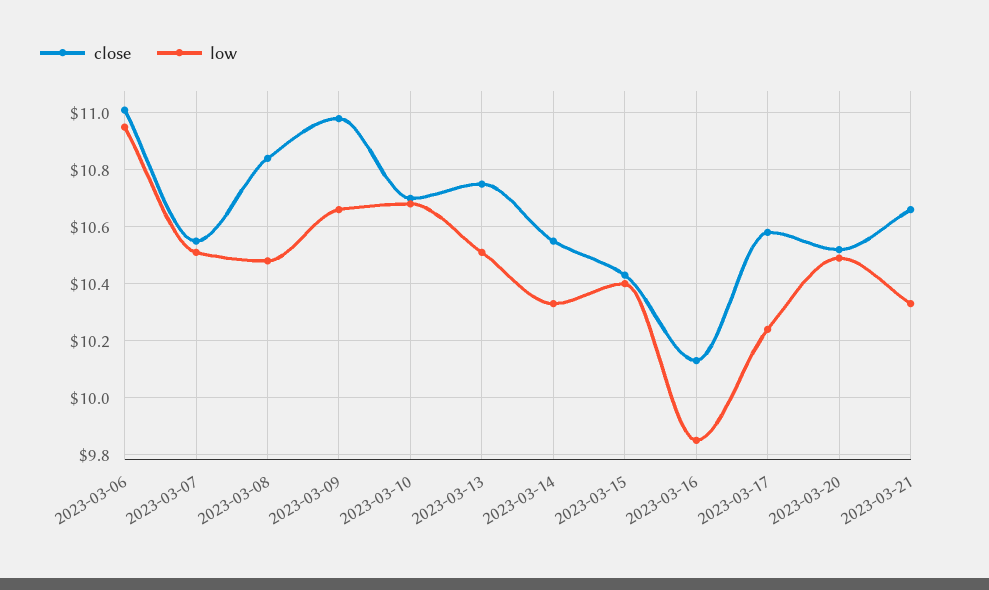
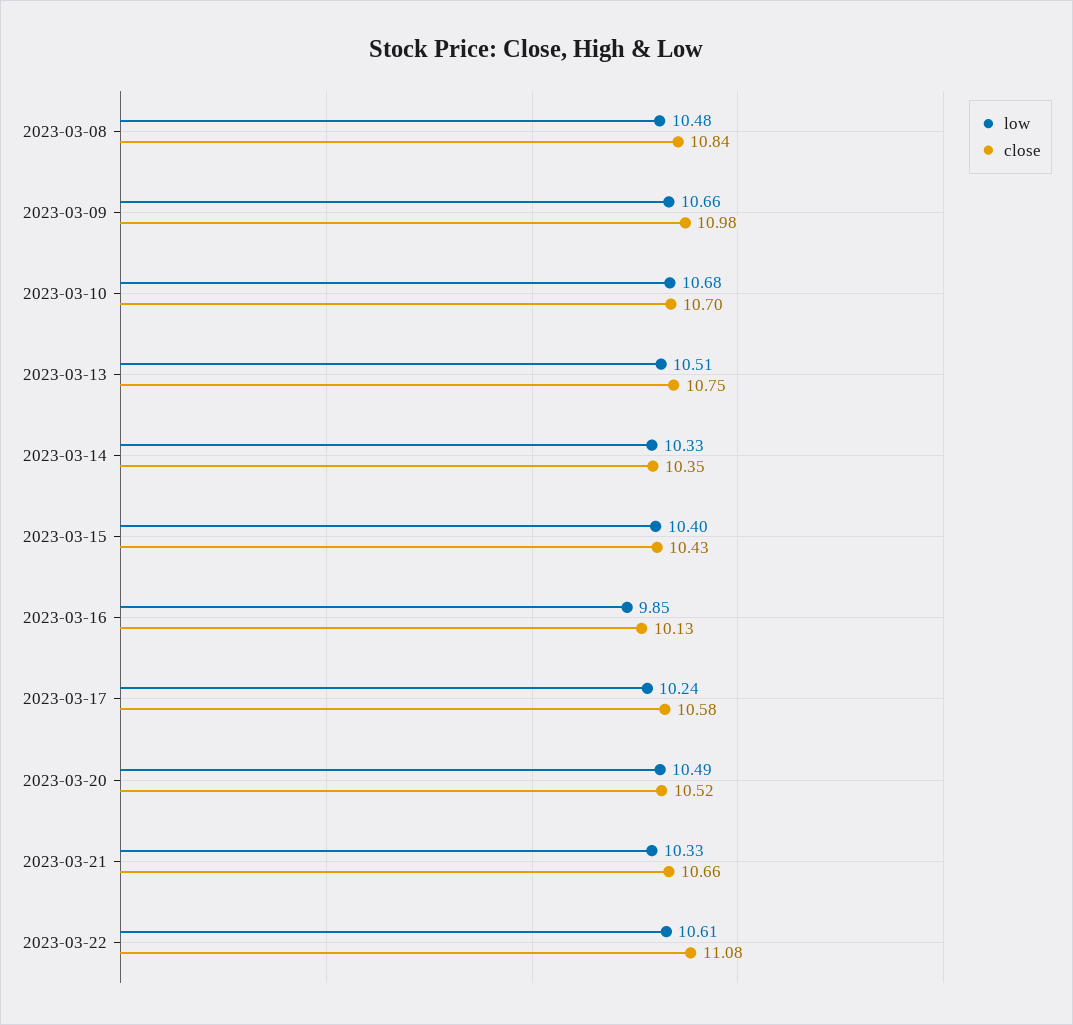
close, 2023-03-06: 11 -> none
low, 2023-03-06: 10.95 -> none
close, 2023-03-07: 10.55 -> none
low, 2023-03-07: 10.5 -> none
close, 2023-03-14: 10.55 -> 10.35
low, 2023-03-22: none -> 10.61
close, 2023-03-22: none -> 11.08

